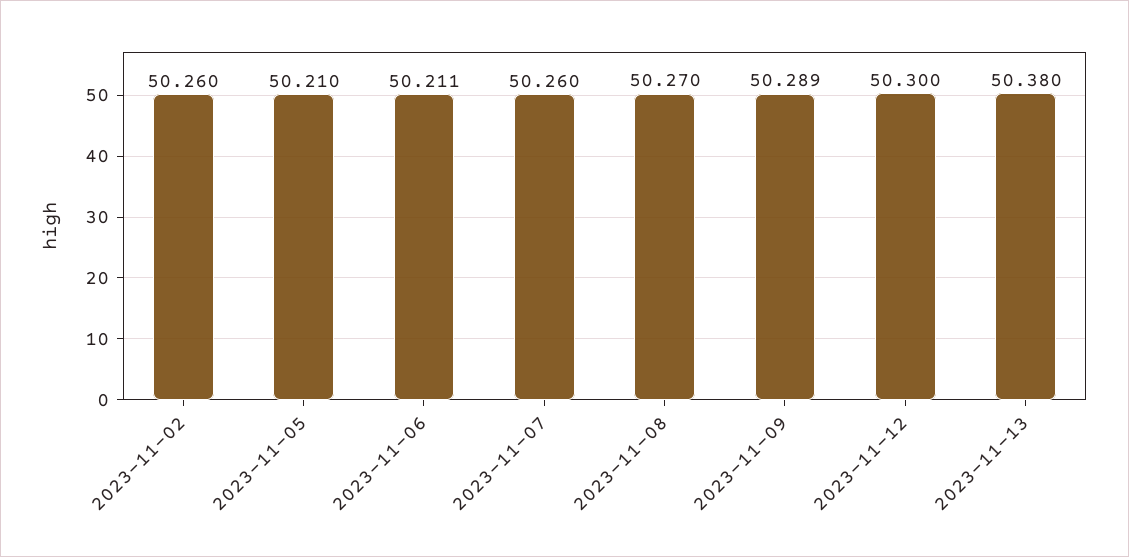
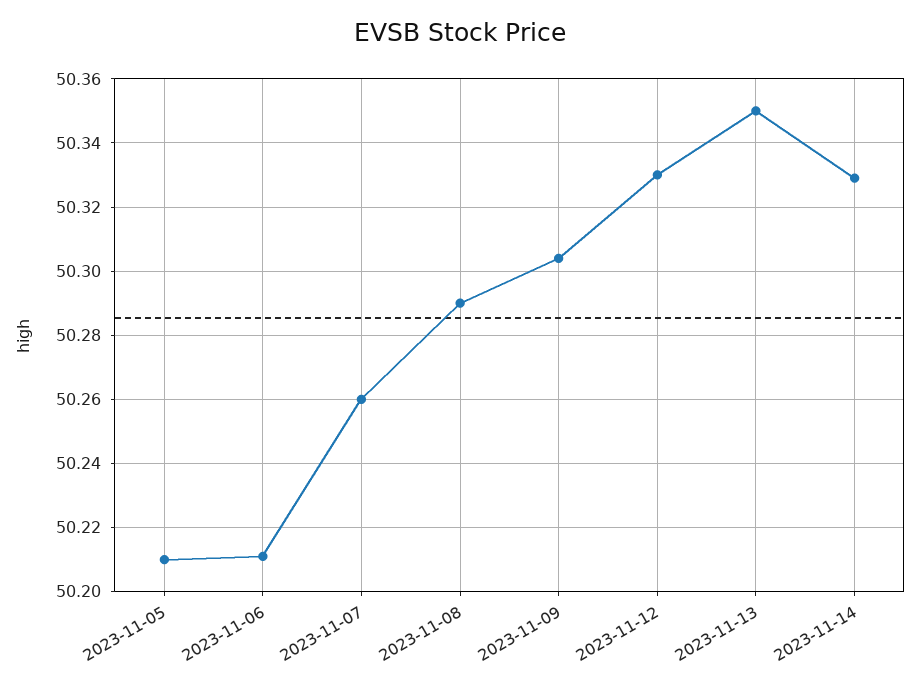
2023-11-02: 50.26 -> none
2023-11-08: 50.27 -> 50.29
2023-11-09: 50.289 -> 50.305
2023-11-12: 50.3 -> 50.33
2023-11-13: 50.38 -> 50.35
2023-11-14: none -> 50.33

